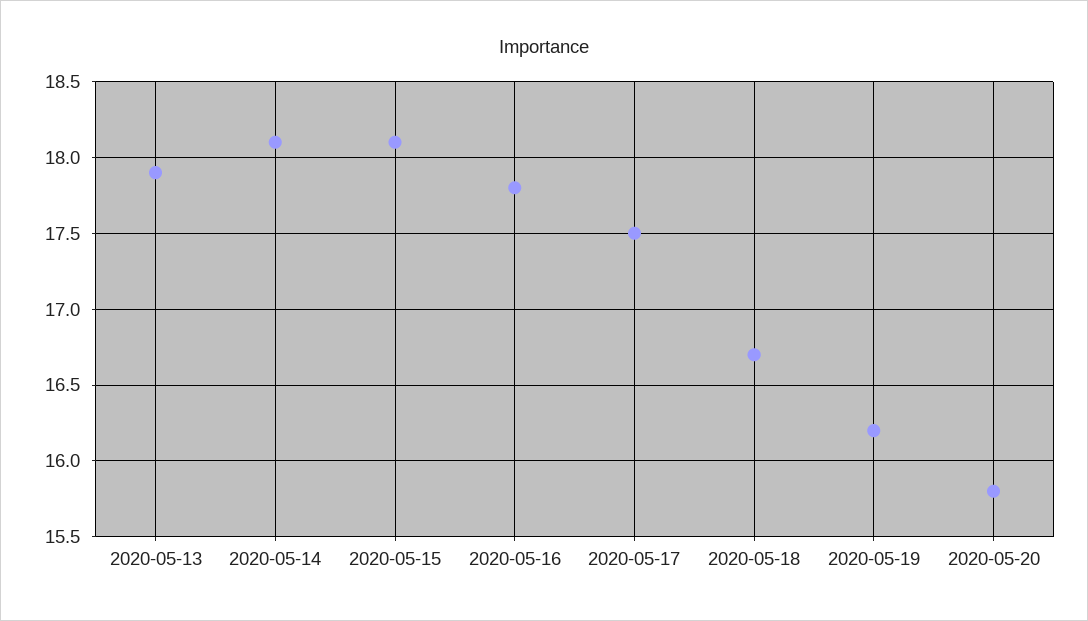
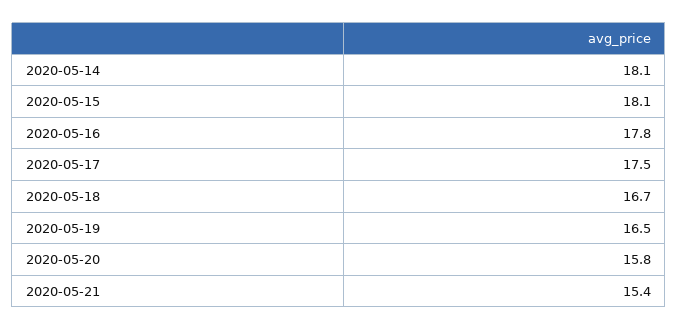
2020-05-13: 17.9 -> none
2020-05-19: 16.2 -> 16.5
2020-05-21: none -> 15.4

